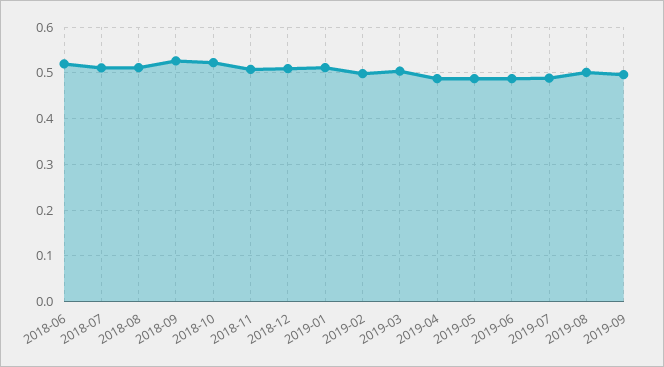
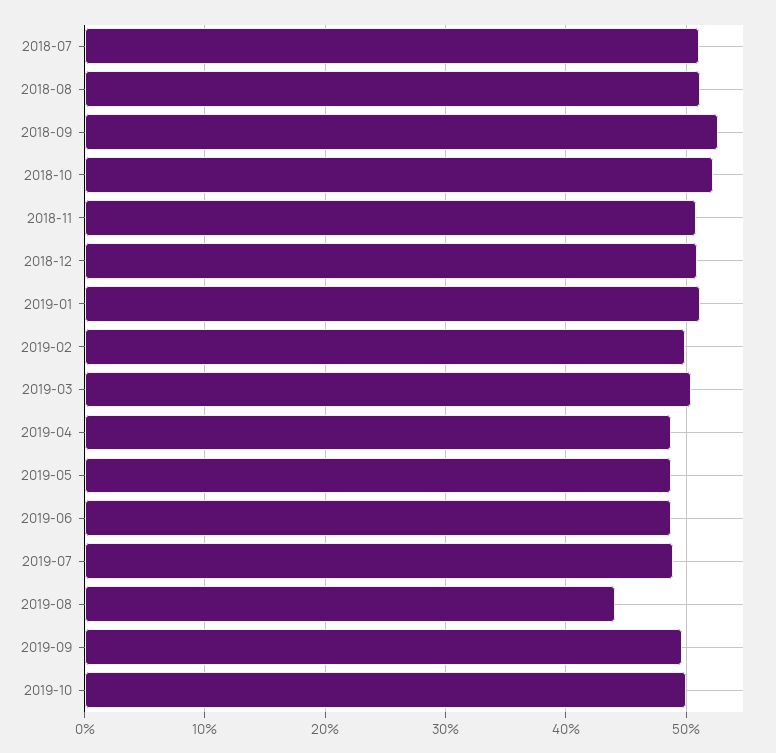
2018-06: 0.52 -> none
2019-08: 0.5 -> 0.44
2019-10: none -> 0.5

